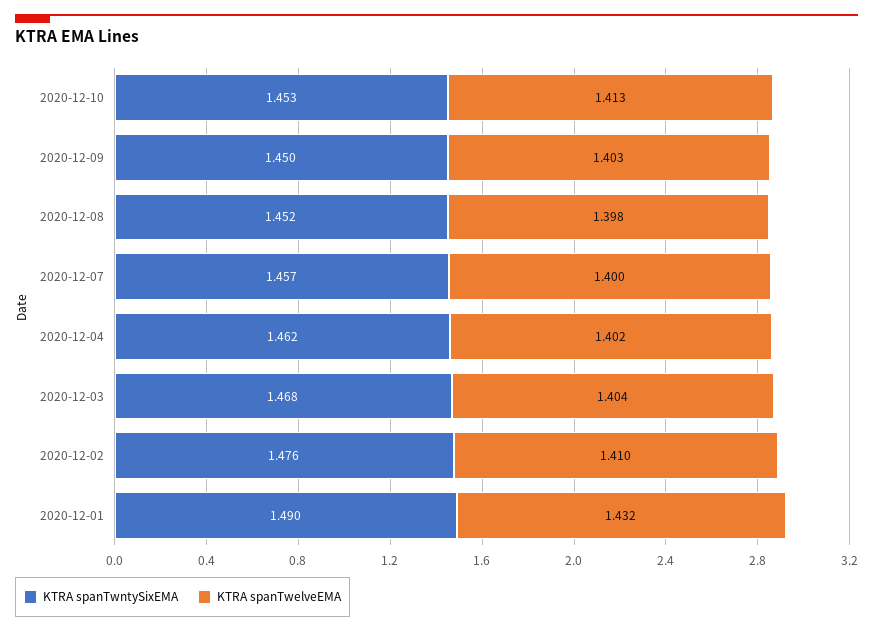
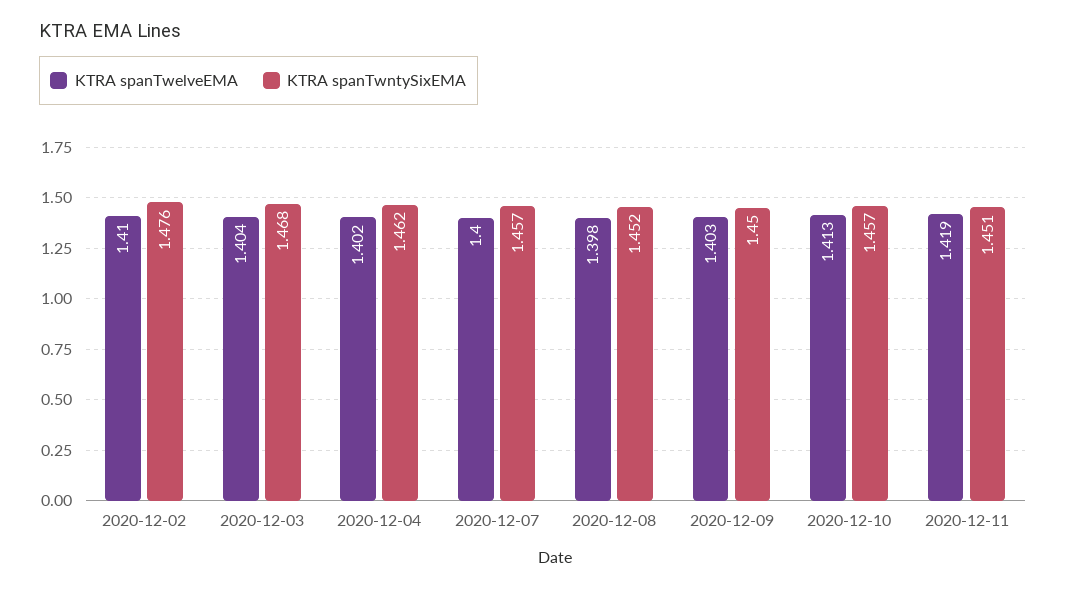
KTRA spanTwntySixEMA, 2020-12-10: 1.453 -> 1.457
KTRA spanTwntySixEMA, 2020-12-01: 1.49 -> none
KTRA spanTwelveEMA, 2020-12-01: 1.432 -> none
KTRA spanTwelveEMA, 2020-12-11: none -> 1.419
KTRA spanTwntySixEMA, 2020-12-11: none -> 1.451

